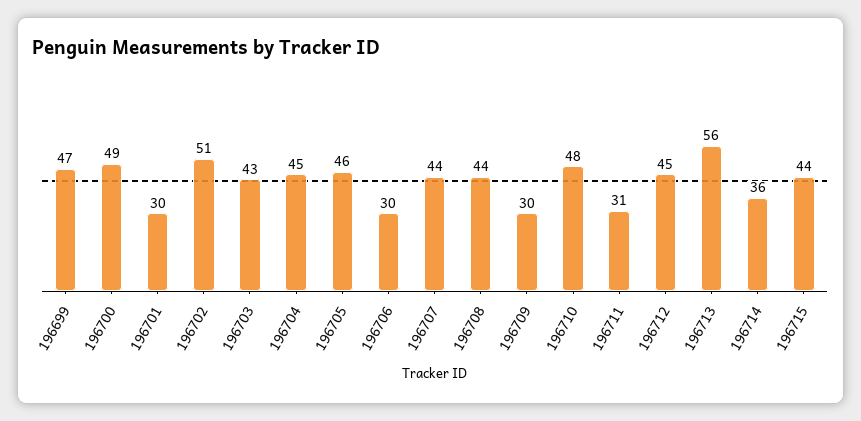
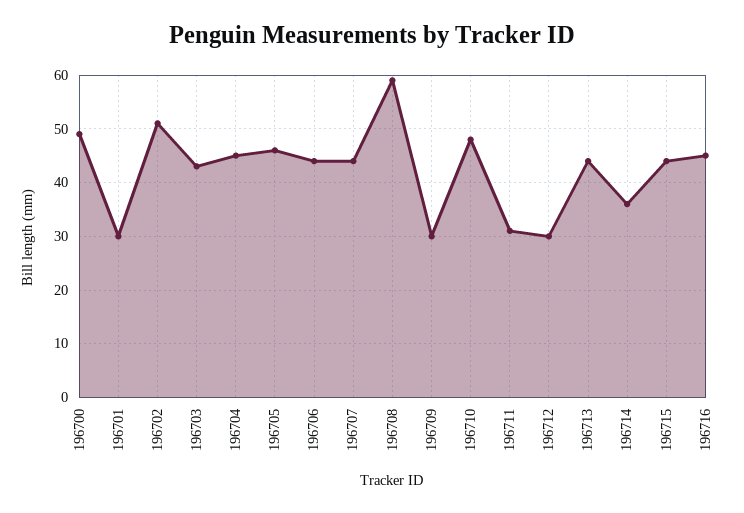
196699: 47 -> none
196706: 30 -> 45
196708: 44 -> 60
196712: 45 -> 30
196713: 56 -> 45
196716: none -> 45

